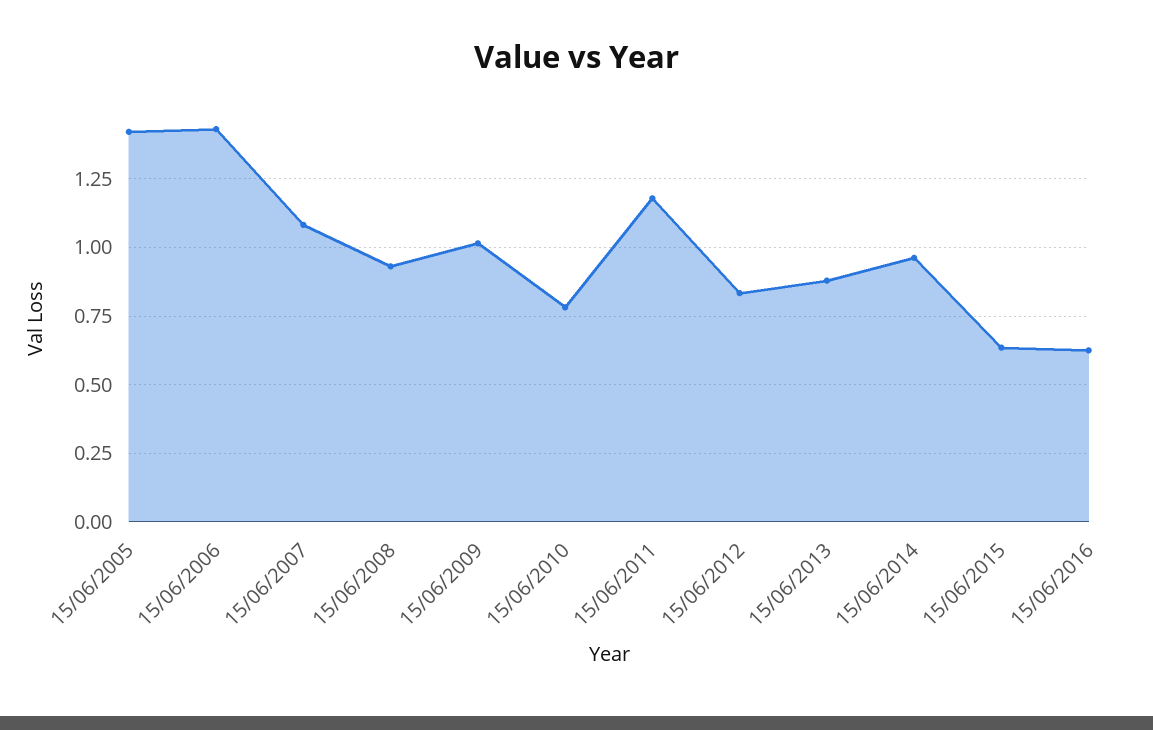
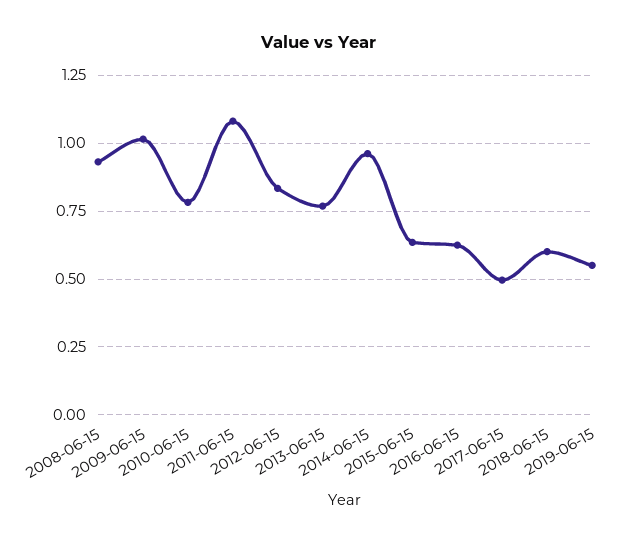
15/06/2005: 1.425 -> none
15/06/2006: 1.425 -> none
15/06/2007: 1.075 -> none
15/06/2011: 1.175 -> 1.075
15/06/2013: 0.875 -> 0.775
2017-06-15: none -> 0.5
2018-06-15: none -> 0.6
2019-06-15: none -> 0.55

